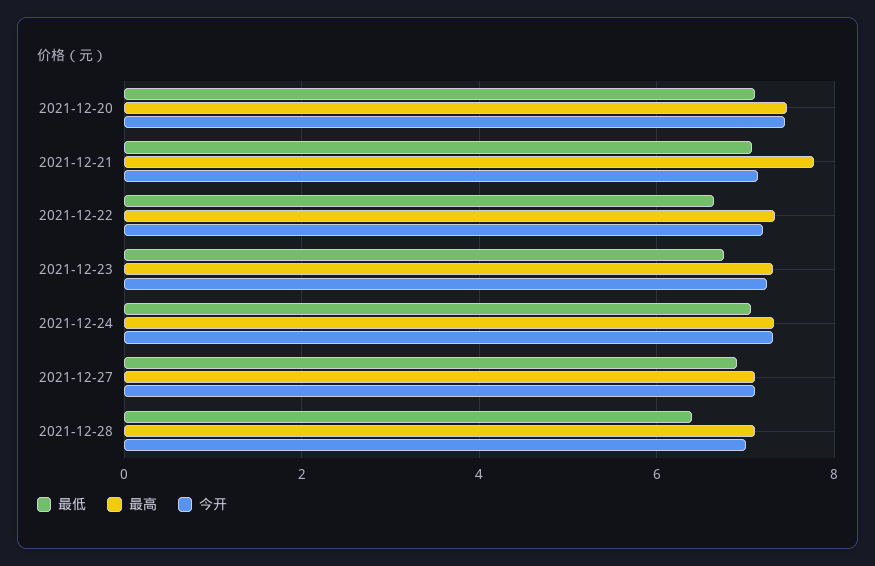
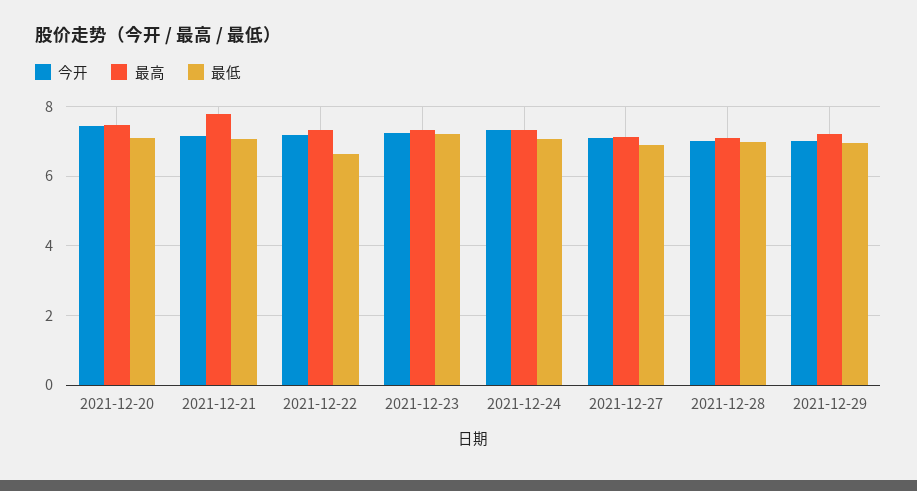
最低, 2021-12-23: 6.8 -> 7.2
最低, 2021-12-28: 6.4 -> 7
今开, 2021-12-29: none -> 7
最高, 2021-12-29: none -> 7.2
最低, 2021-12-29: none -> 7

